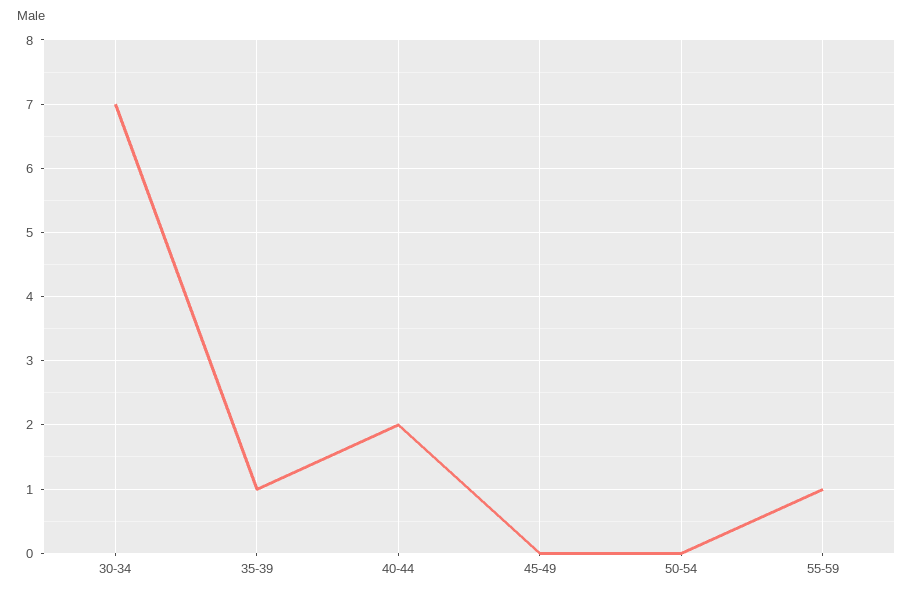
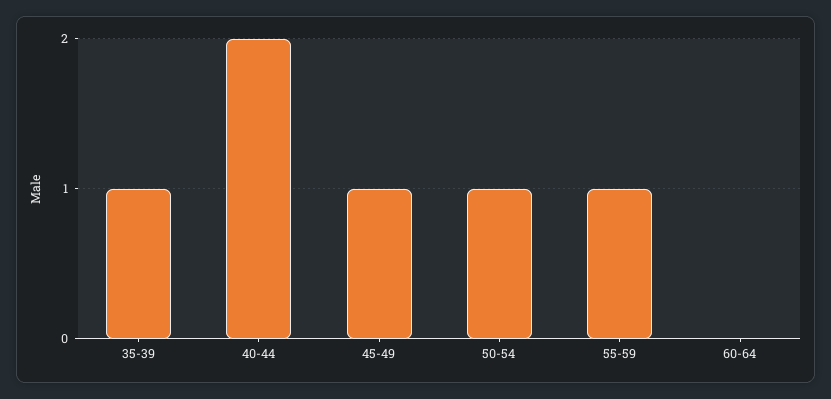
30-34: 7 -> none
45-49: 0 -> 1
50-54: 0 -> 1
60-64: none -> 0

